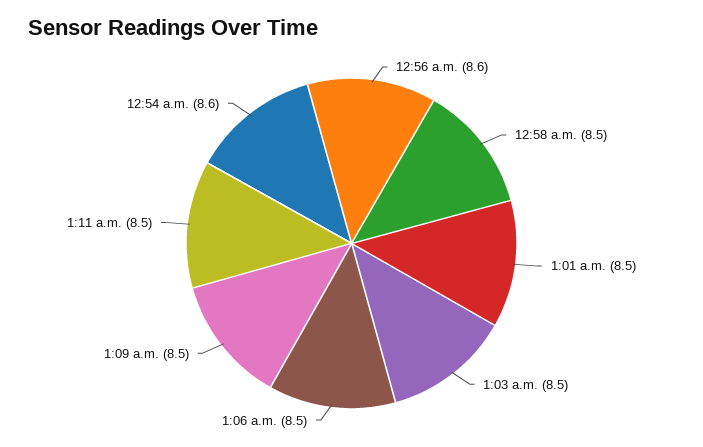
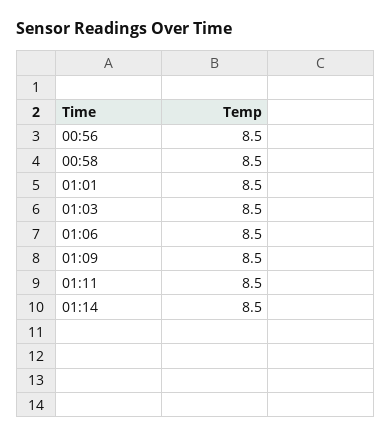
12:56 a.m.: 8.6 -> 8.5
12:54 a.m.: 8.6 -> none
01:14: none -> 8.5

